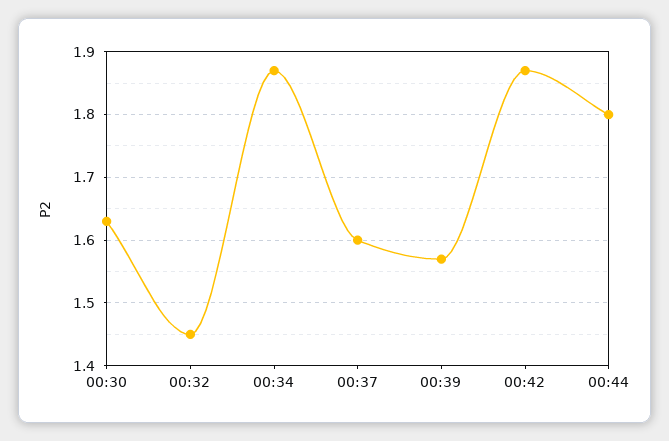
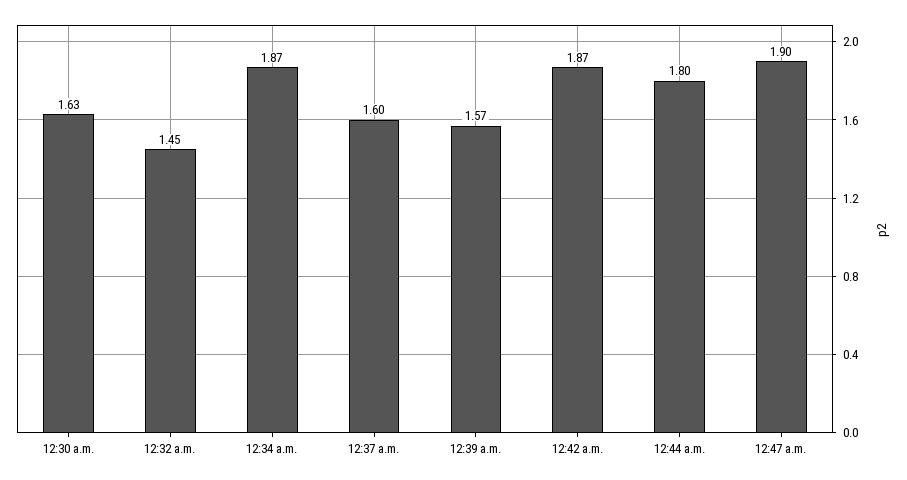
12:47 a.m.: none -> 1.9

